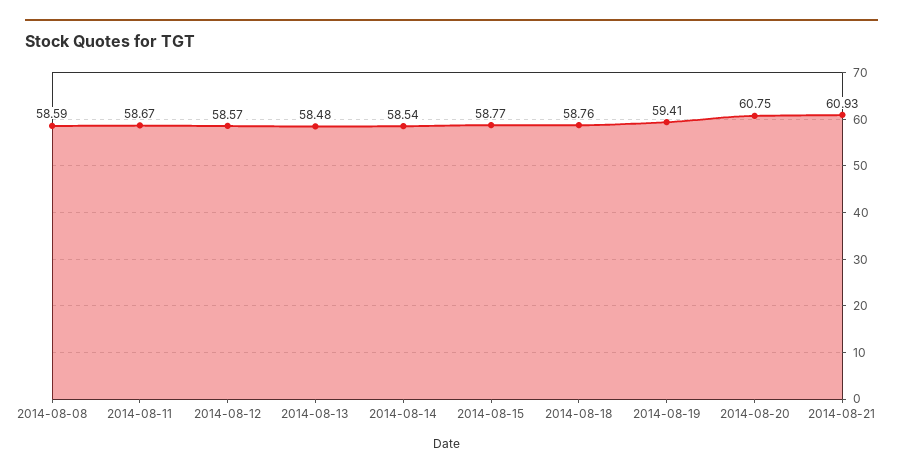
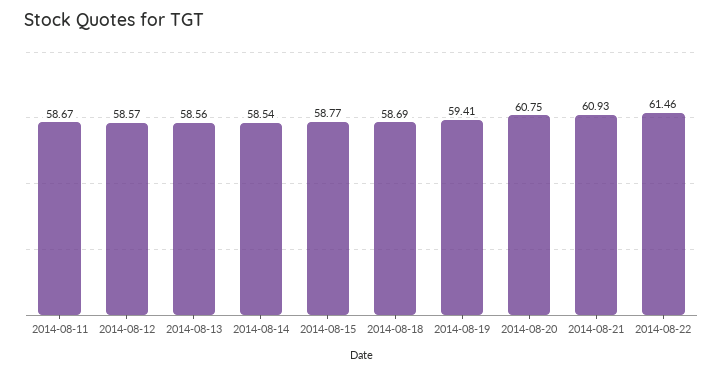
2014-08-08: 58.59 -> none
2014-08-13: 58.48 -> 58.56
2014-08-18: 58.76 -> 58.69
2014-08-22: none -> 61.46

